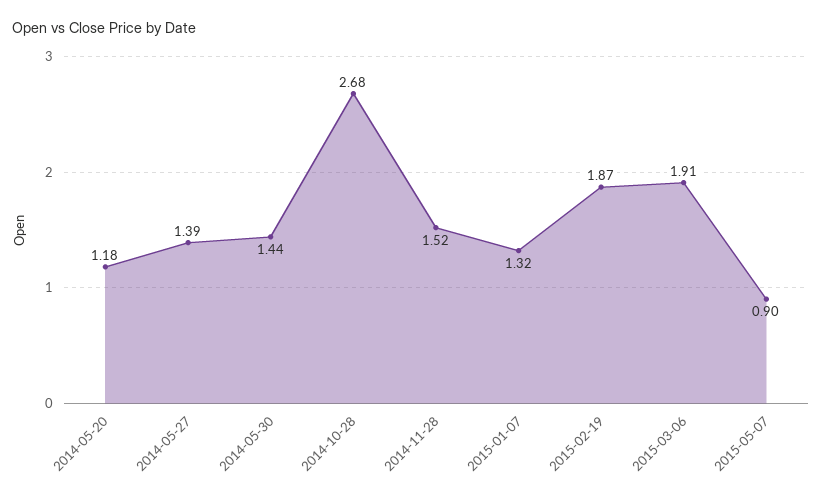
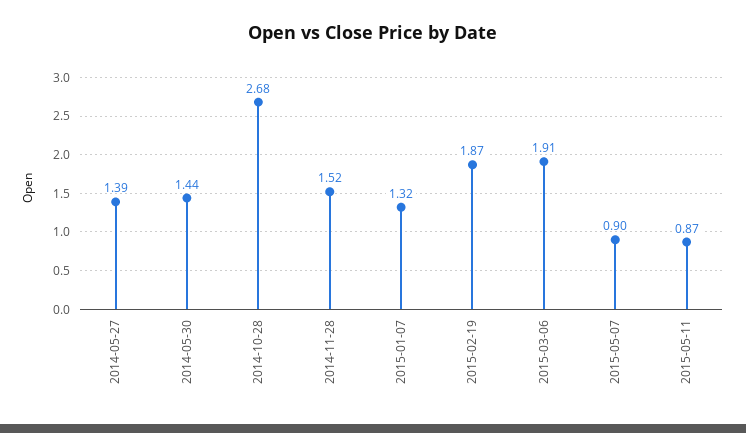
2014-05-20: 1.18 -> none
2015-05-11: none -> 0.87

